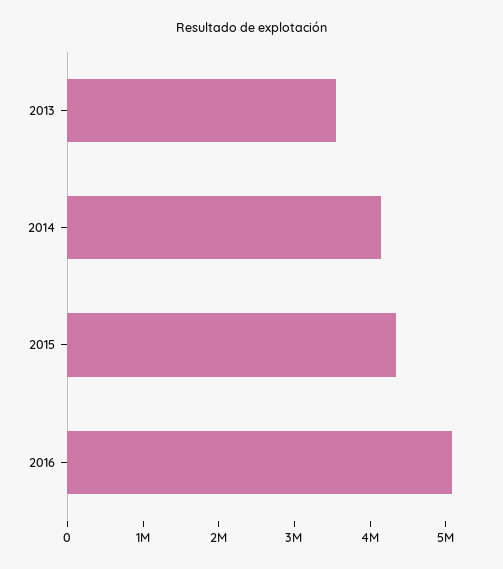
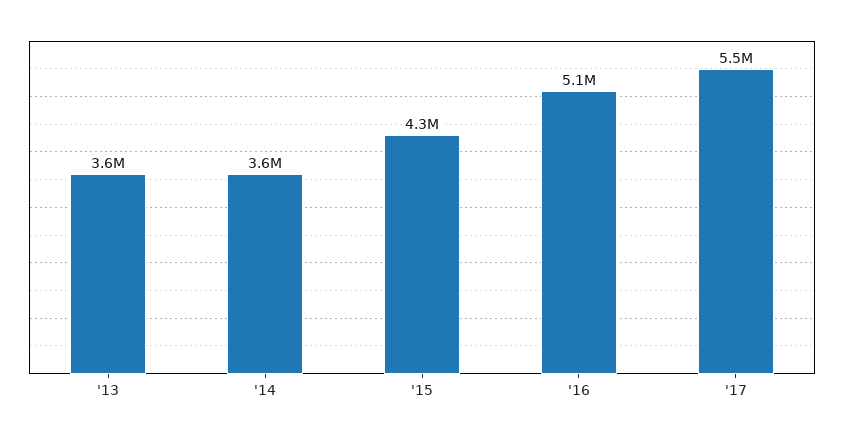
2014: 4200000 -> 3600000
'17: none -> 5500000

